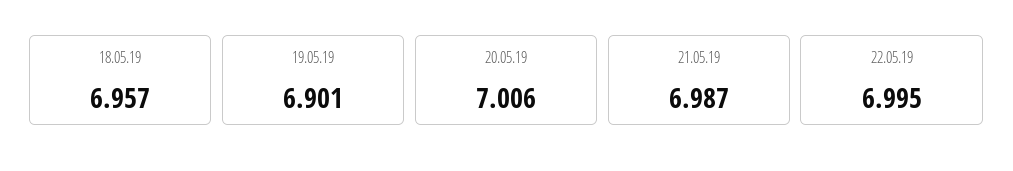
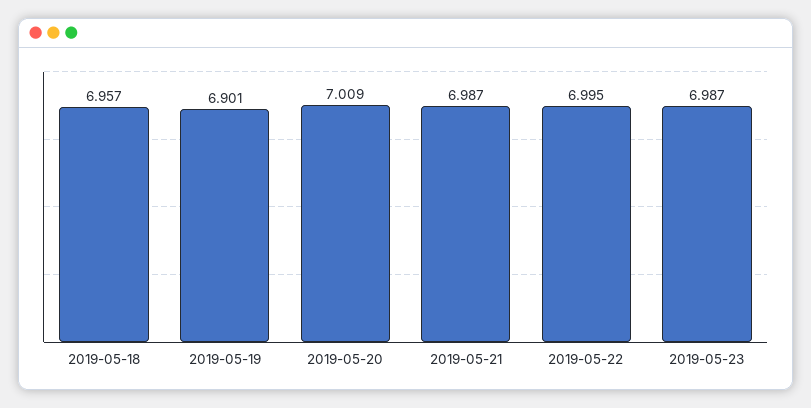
20.05.19: 7.006 -> 7.009
2019-05-23: none -> 6.987

